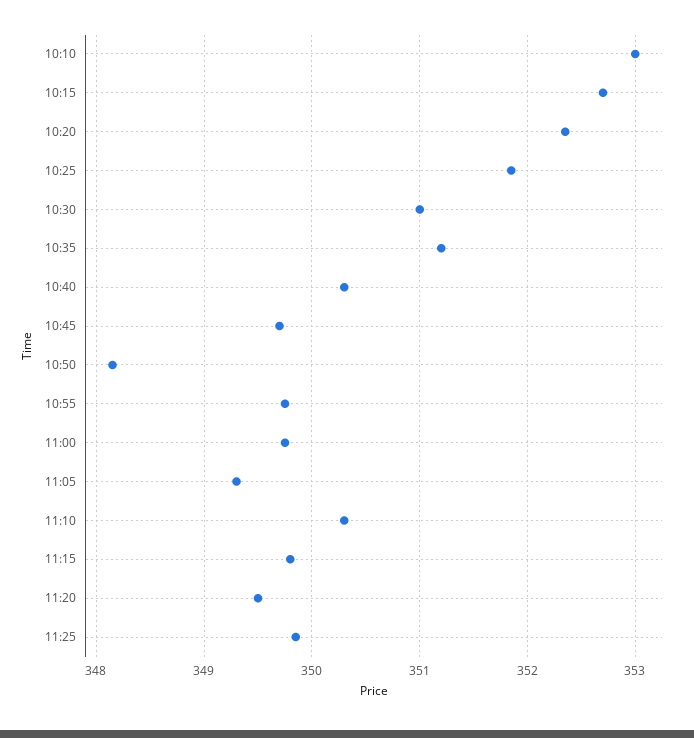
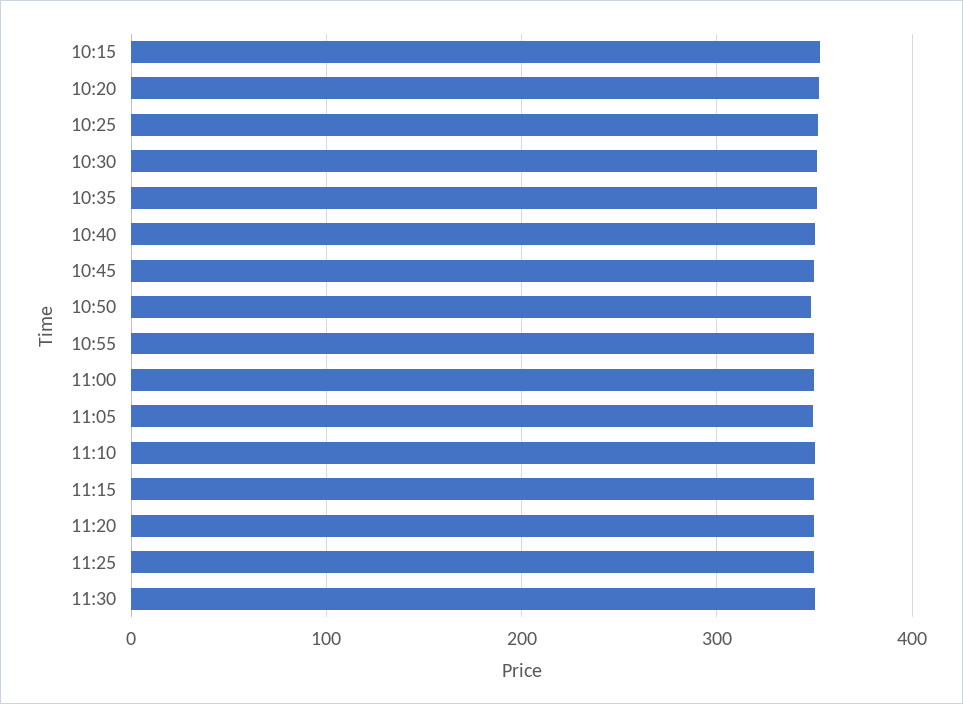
10:10: 353 -> none
11:30: none -> 350

